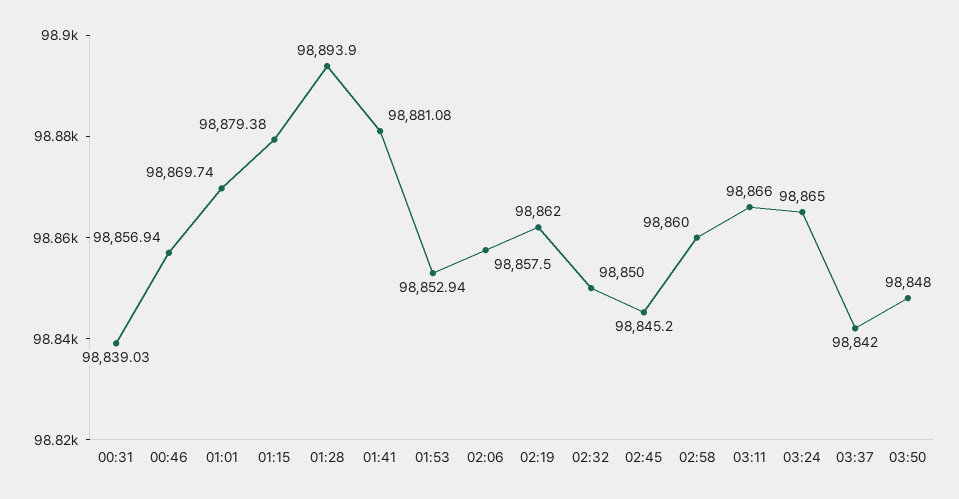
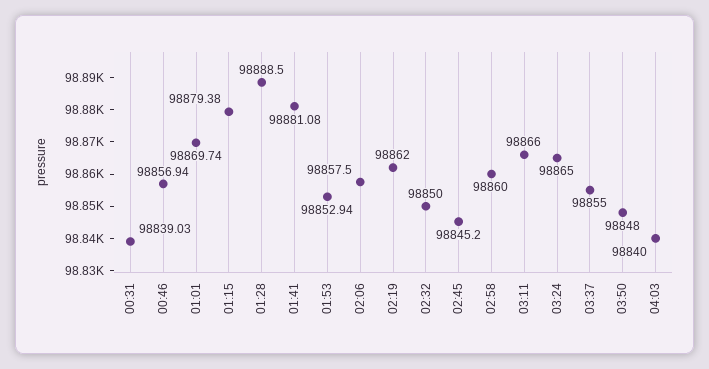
01:28: 98893.9 -> 98888.5
03:37: 98842 -> 98855
04:03: none -> 98840

